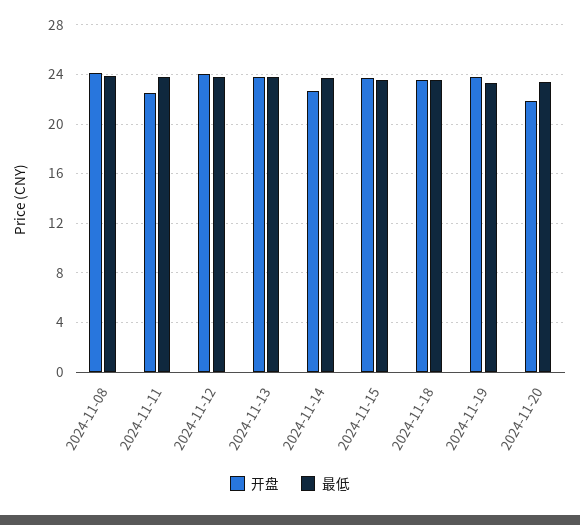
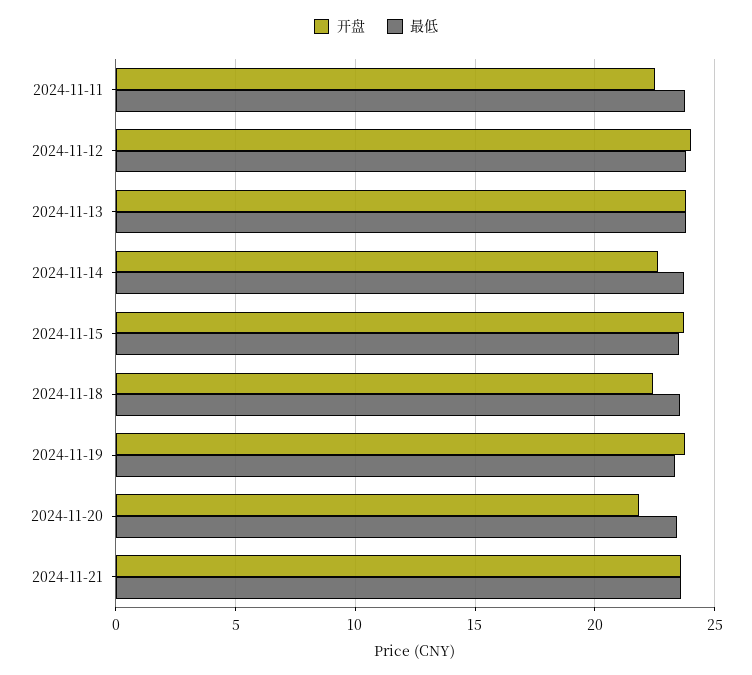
开盘, 2024-11-08: 24 -> none
最低, 2024-11-08: 24 -> none
开盘, 2024-11-18: 23.5 -> 22.5
开盘, 2024-11-21: none -> 23.5
最低, 2024-11-21: none -> 23.5

